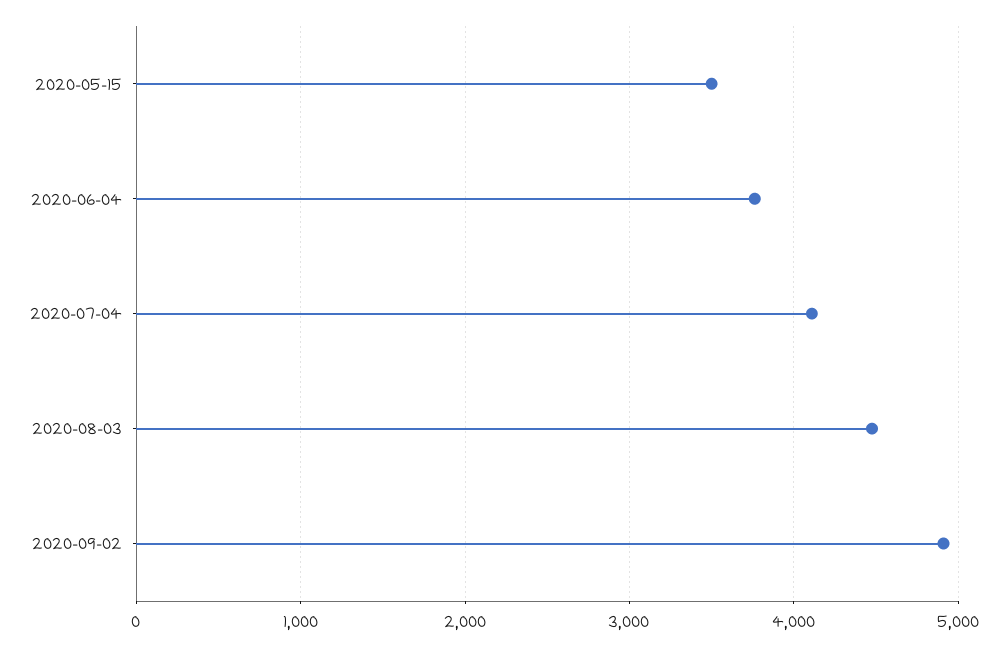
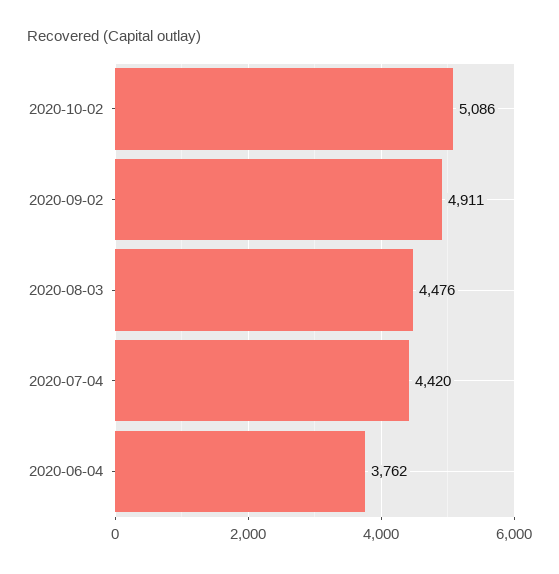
2020-05-15: 3500 -> none
2020-07-04: 4100 -> 4420
2020-10-02: none -> 5086

